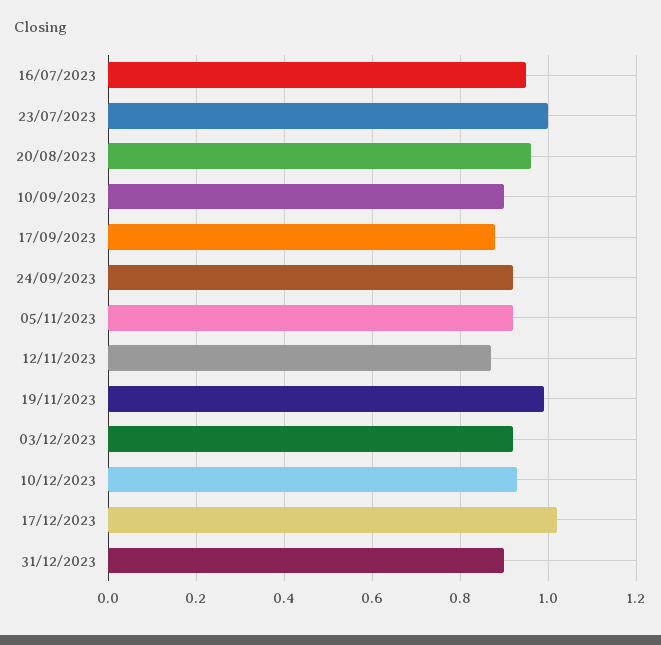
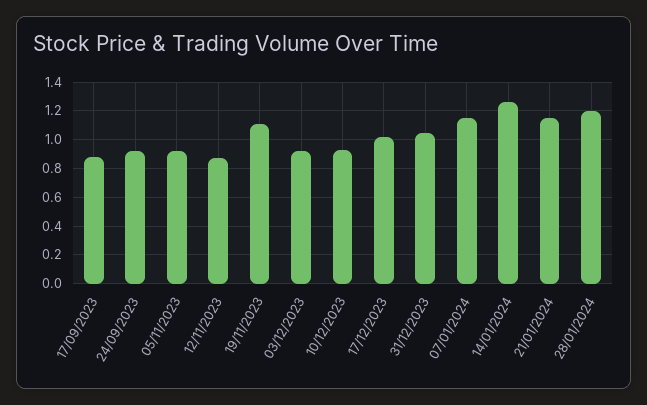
16/07/2023: 0.95 -> none
23/07/2023: 1 -> none
20/08/2023: 0.95 -> none
10/09/2023: 0.9 -> none
19/11/2023: 1 -> 1.1
31/12/2023: 0.9 -> 1.05
07/01/2024: none -> 1.15
14/01/2024: none -> 1.25
21/01/2024: none -> 1.15
28/01/2024: none -> 1.2

